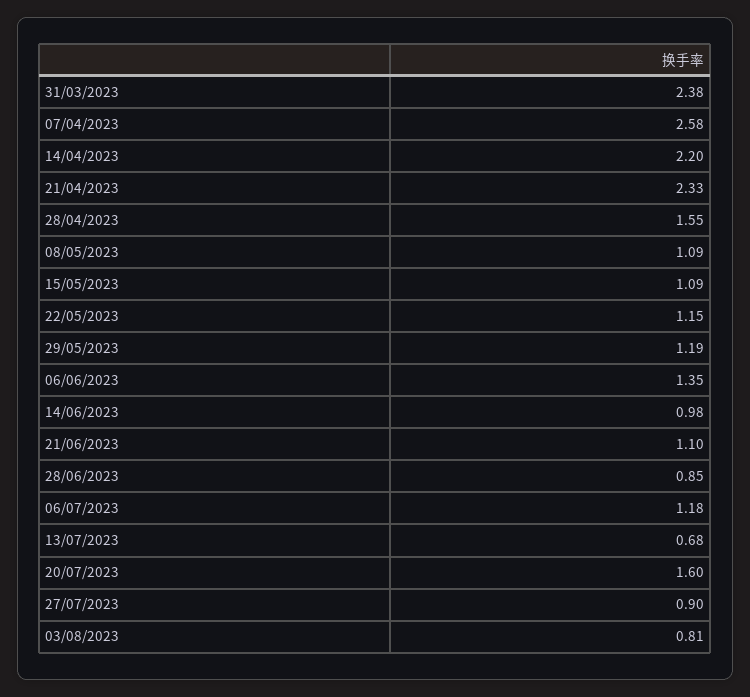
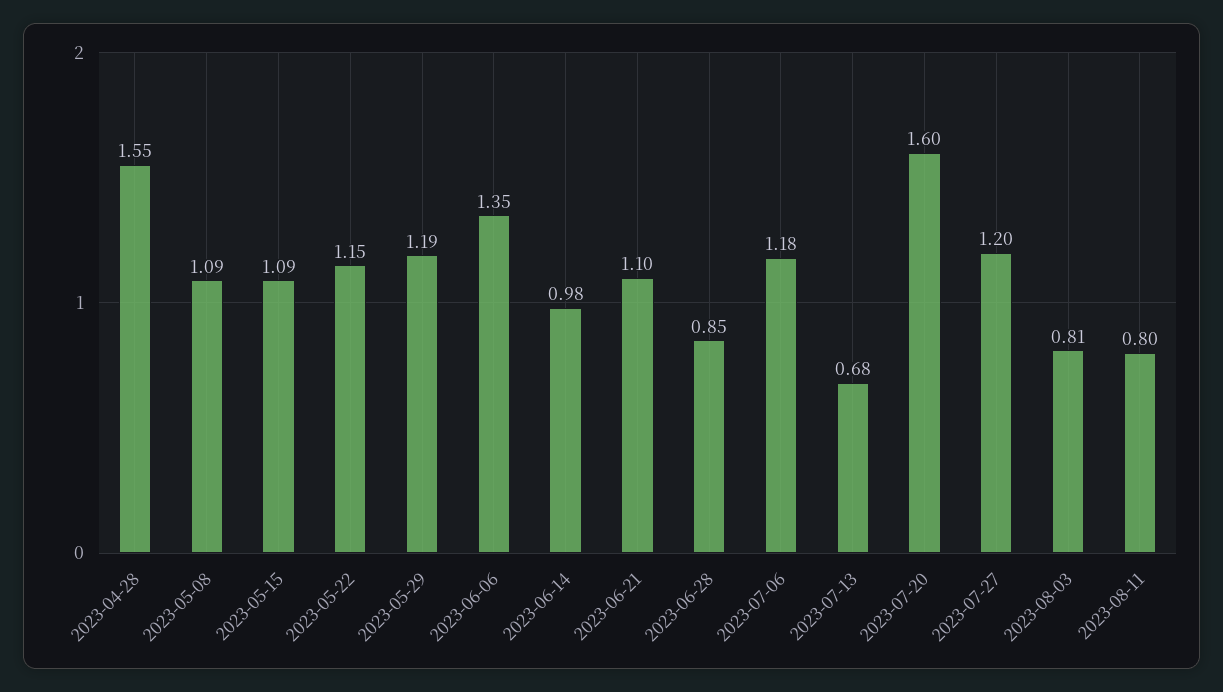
31/03/2023: 2.38 -> none
07/04/2023: 2.58 -> none
14/04/2023: 2.2 -> none
21/04/2023: 2.33 -> none
27/07/2023: 0.9 -> 1.2
2023-08-11: none -> 0.8

